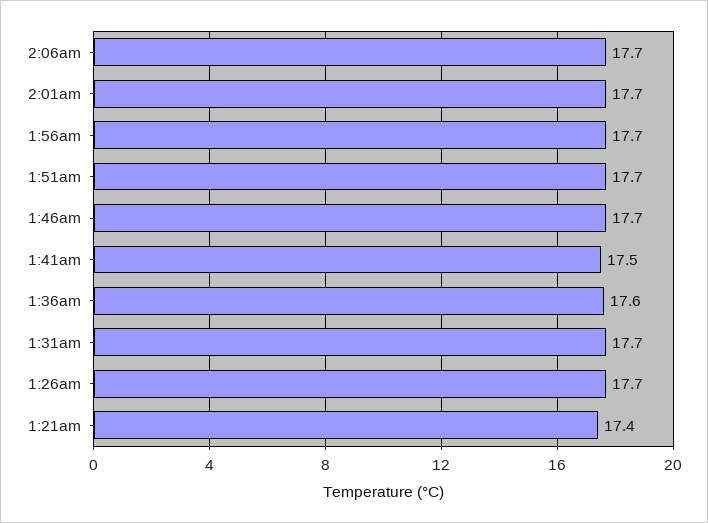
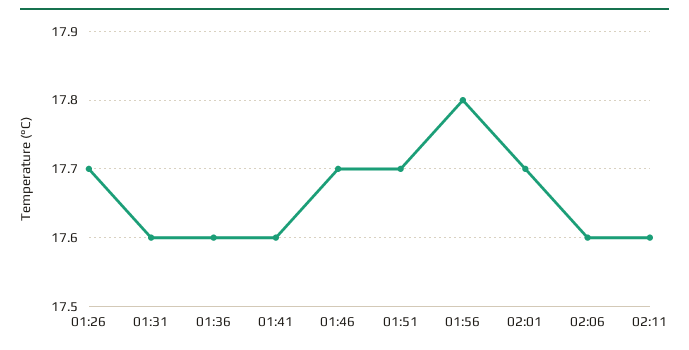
2:06am: 17.7 -> 17.6
1:56am: 17.7 -> 17.8
1:41am: 17.5 -> 17.6
1:31am: 17.7 -> 17.6
1:21am: 17.4 -> none
02:11: none -> 17.6

